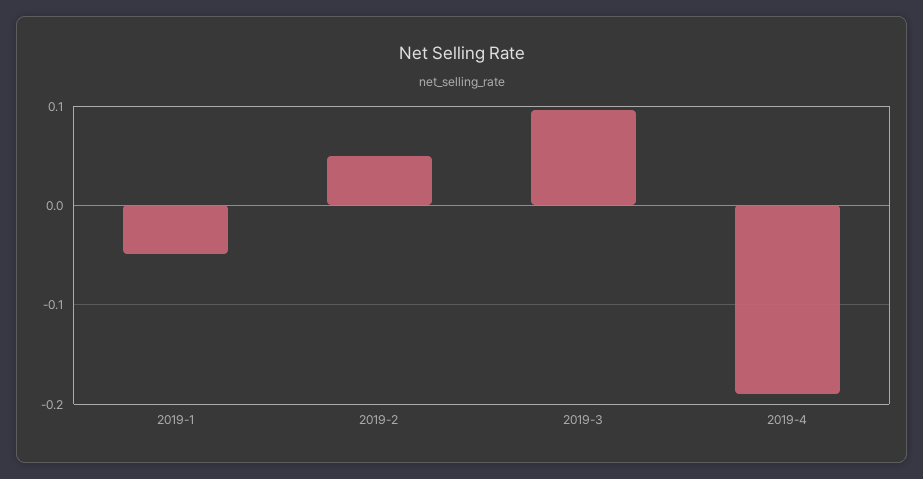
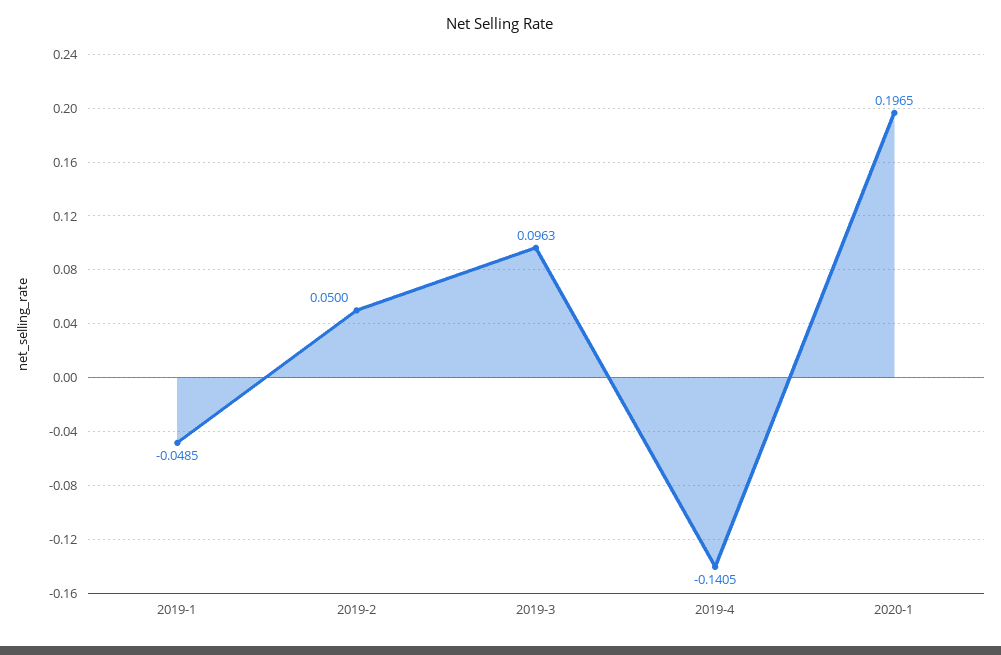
2019-4: -0.19 -> -0.1405
2020-1: none -> 0.1965

